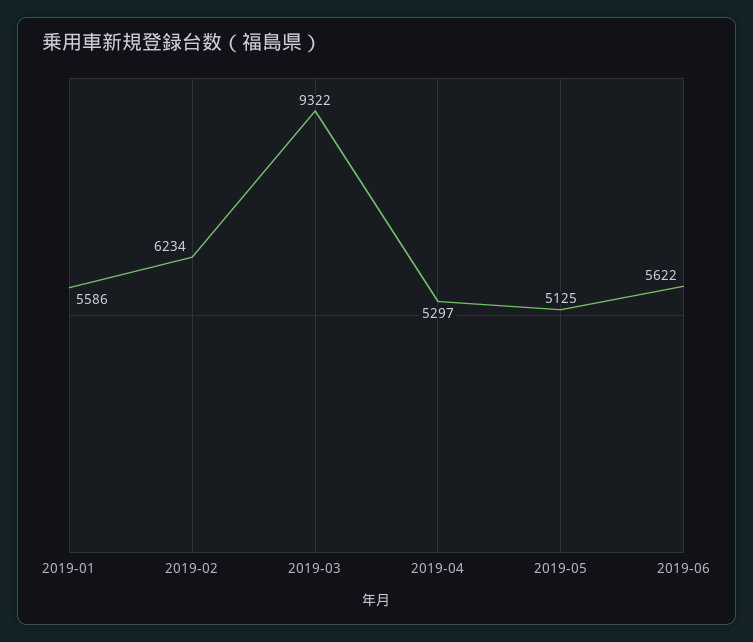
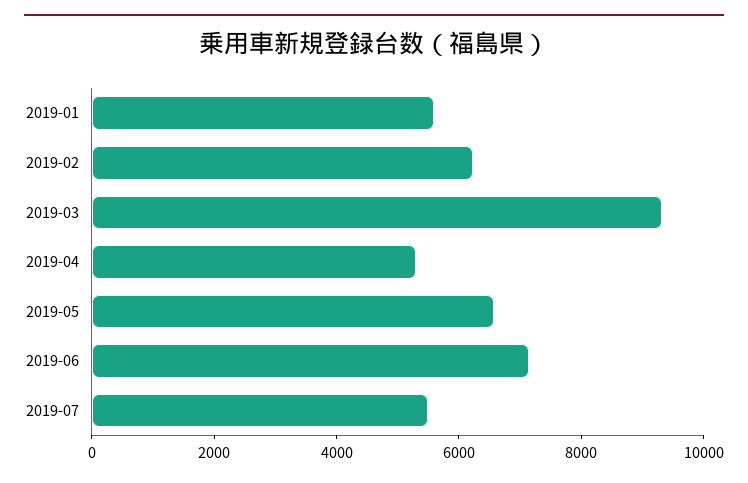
2019-05: 5125 -> 6500
2019-06: 5622 -> 7000
2019-07: none -> 5500

